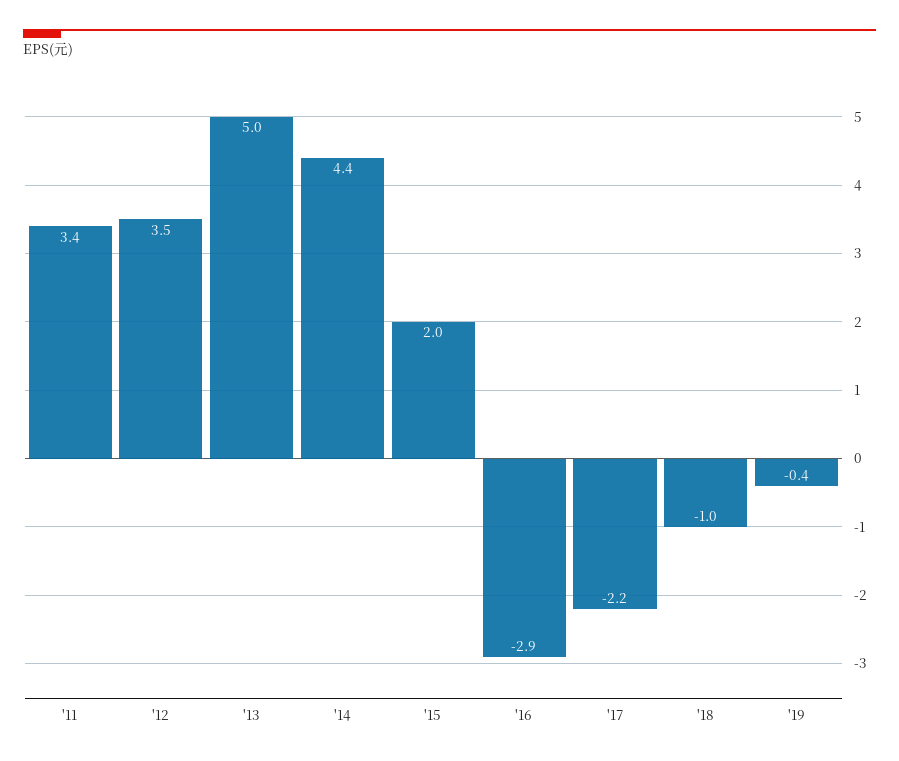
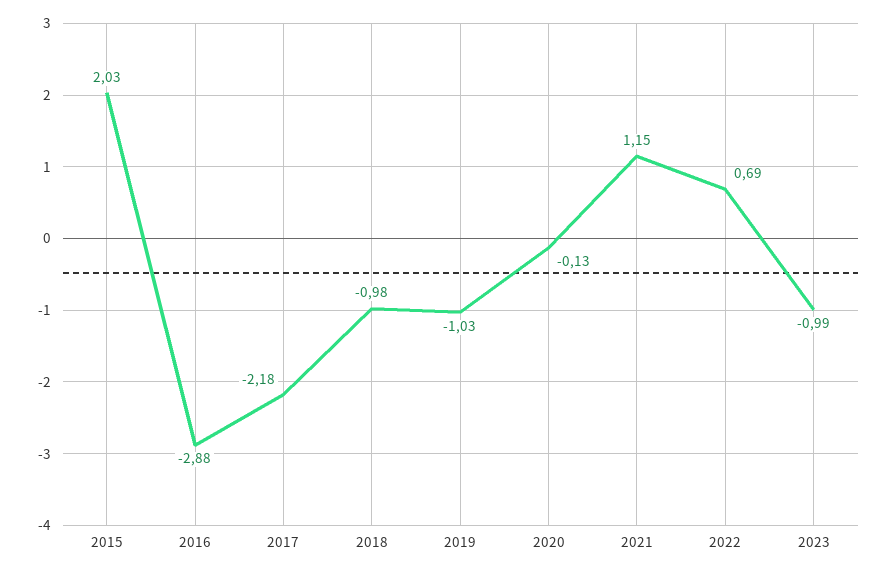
'11: 3.4 -> none
'12: 3.5 -> none
'13: 5 -> none
'14: 4.4 -> none
'19: -0.4 -> -1.03
2020: none -> -0.13
2021: none -> 1.15
2022: none -> 0.69
2023: none -> -0.99

